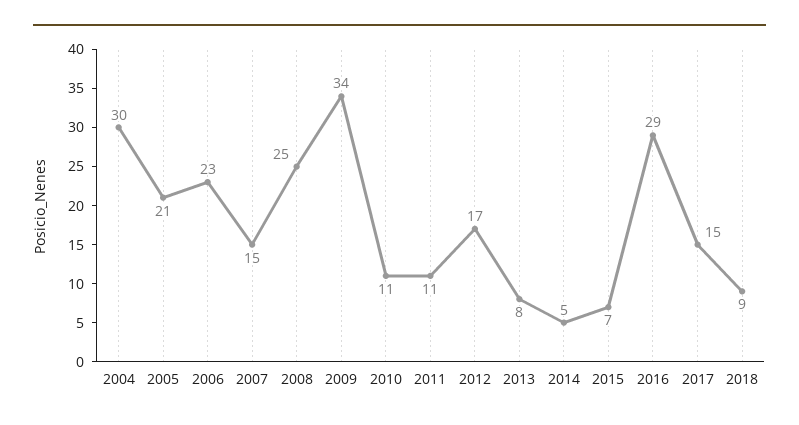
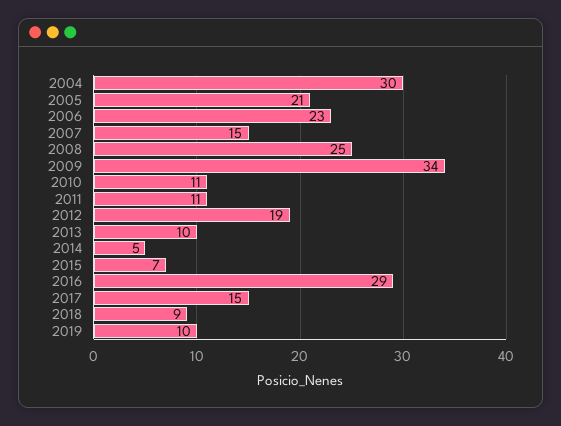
2012: 17 -> 19
2013: 8 -> 10
2019: none -> 10

